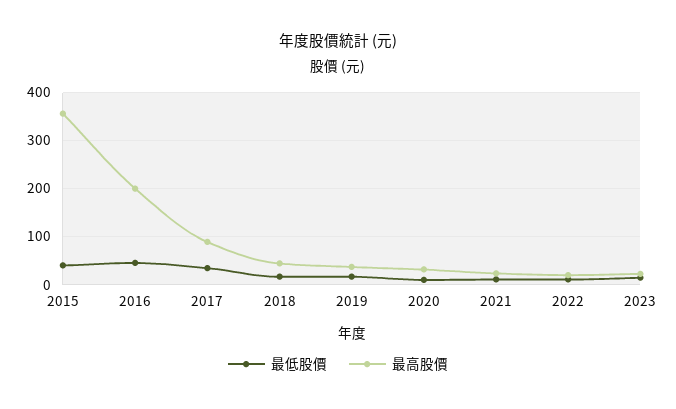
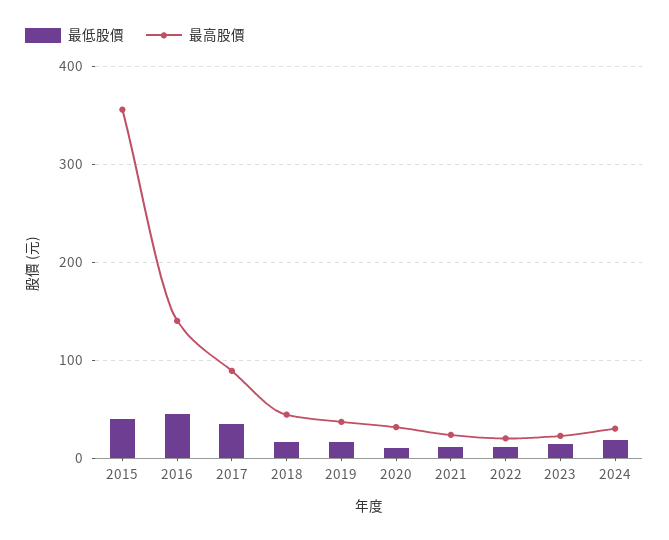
最高股價, 2016: 200 -> 140
最低股價, 2024: none -> 20
最高股價, 2024: none -> 30

